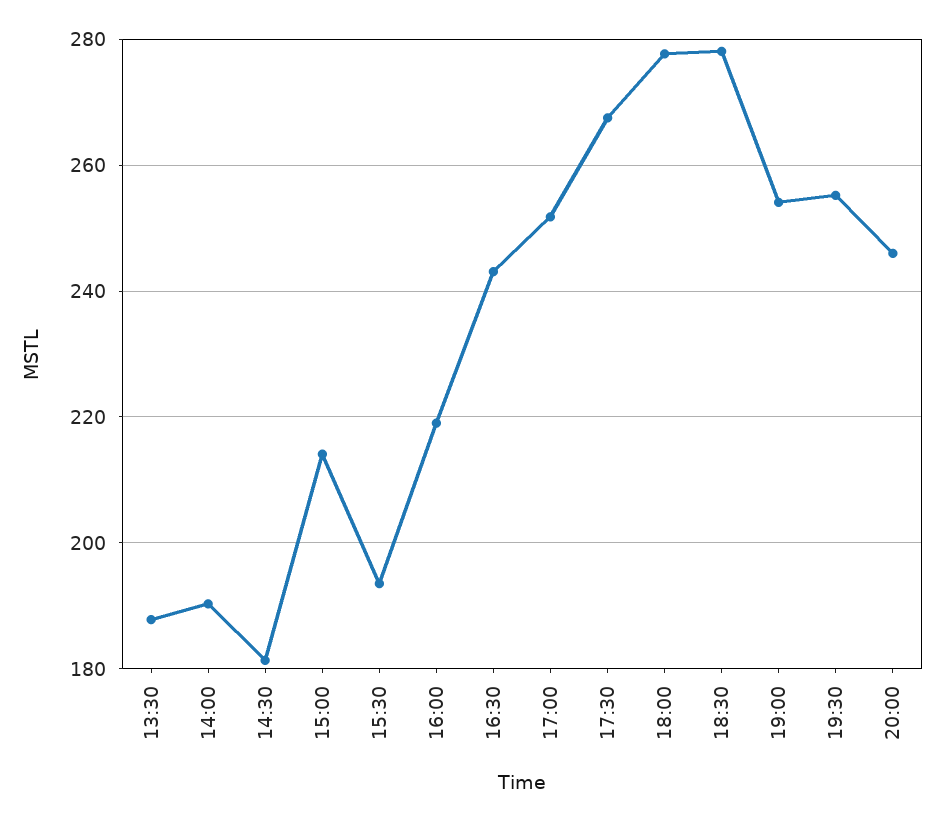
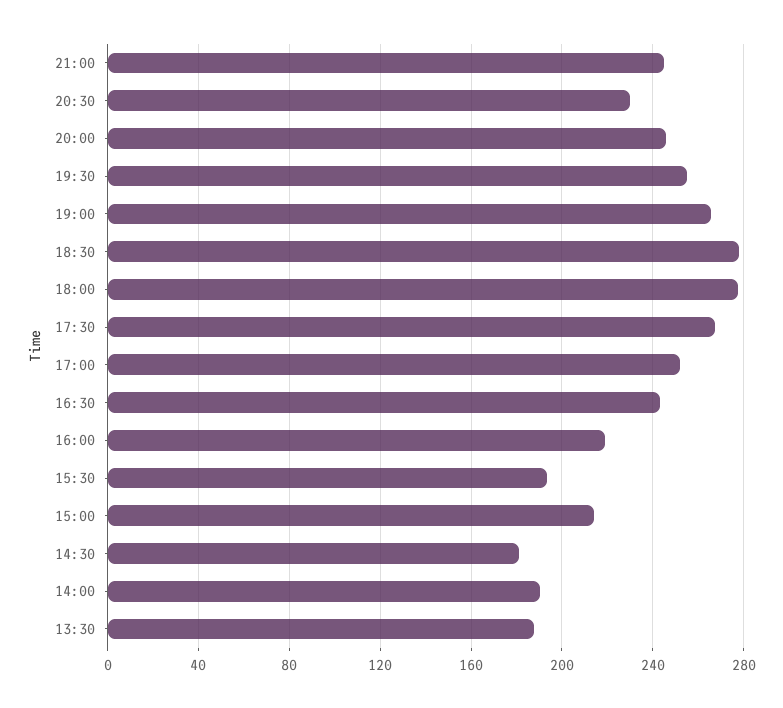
19:00: 254 -> 265
21:00: none -> 245
20:30: none -> 230

